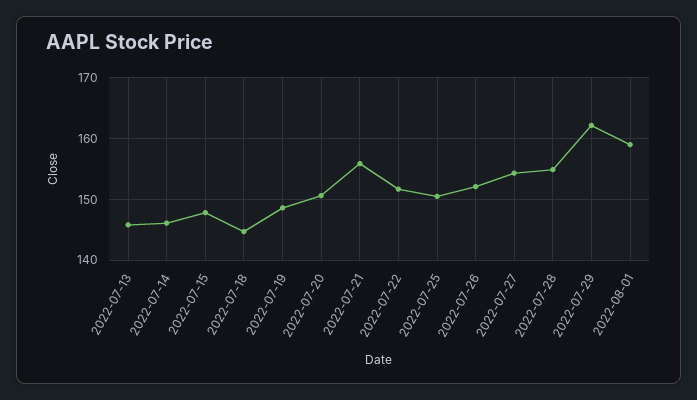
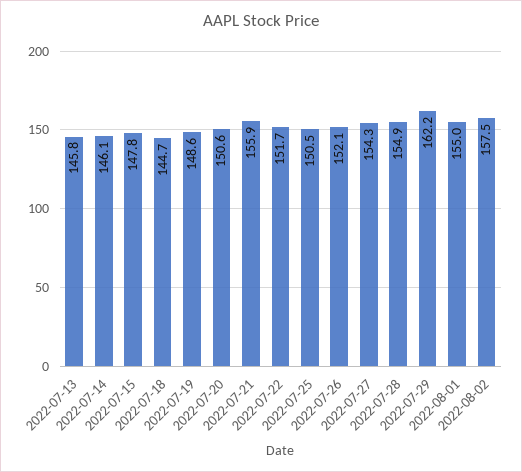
2022-08-01: 159 -> 155
2022-08-02: none -> 157.5

